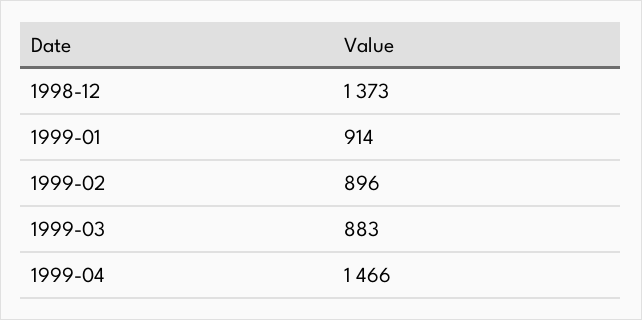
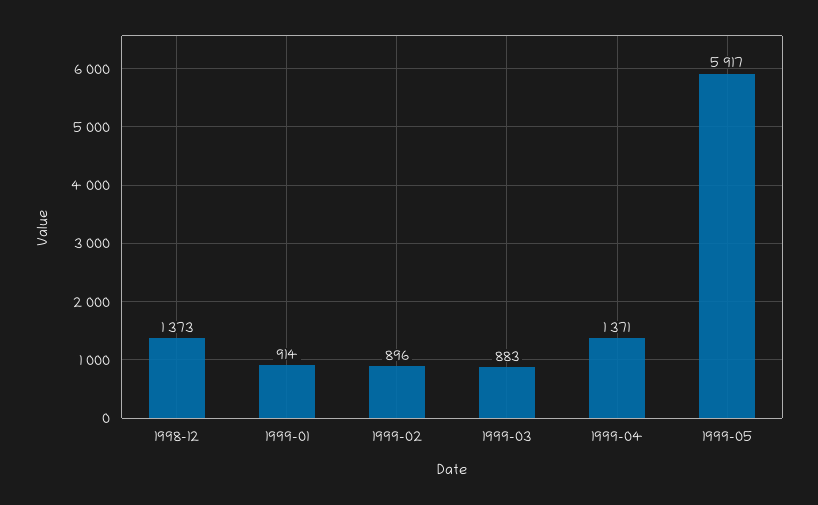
1999-04: 1466 -> 1371
1999-05: none -> 5917

